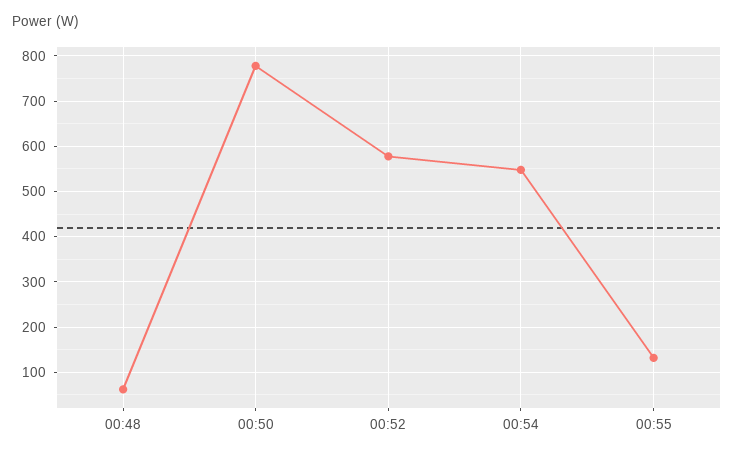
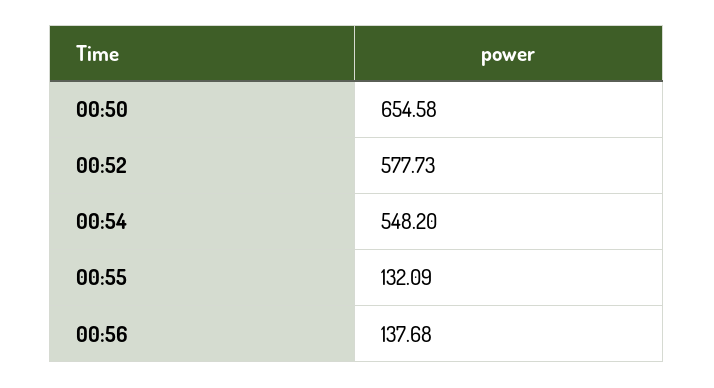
00:48: 60 -> none
00:50: 780 -> 654.58
00:56: none -> 137.68

